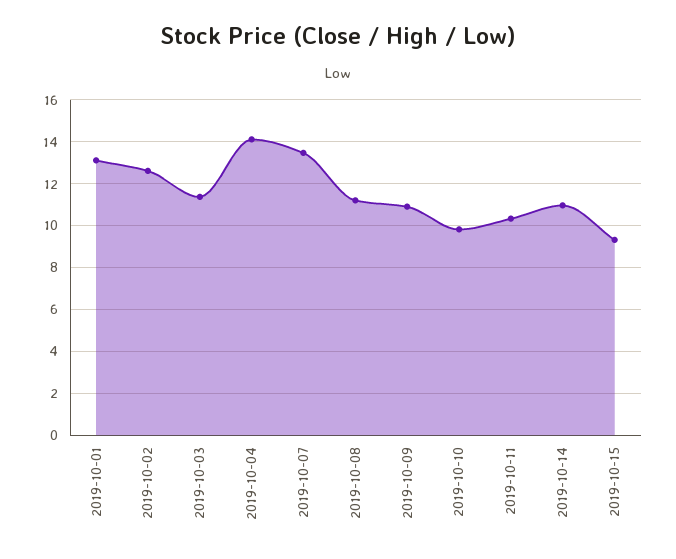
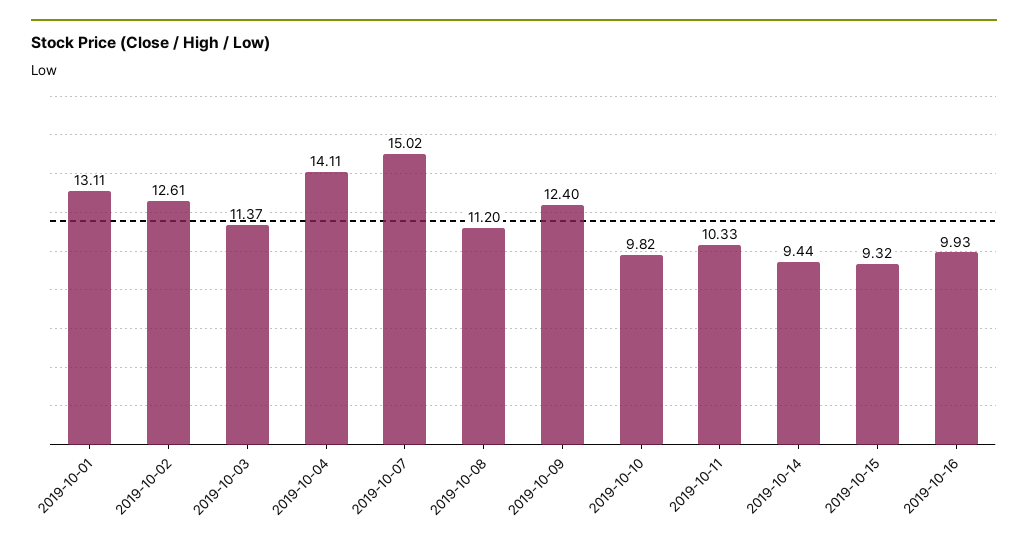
2019-10-07: 13.5 -> 15.02
2019-10-09: 11 -> 12.4
2019-10-14: 11 -> 9.44
2019-10-16: none -> 9.93

